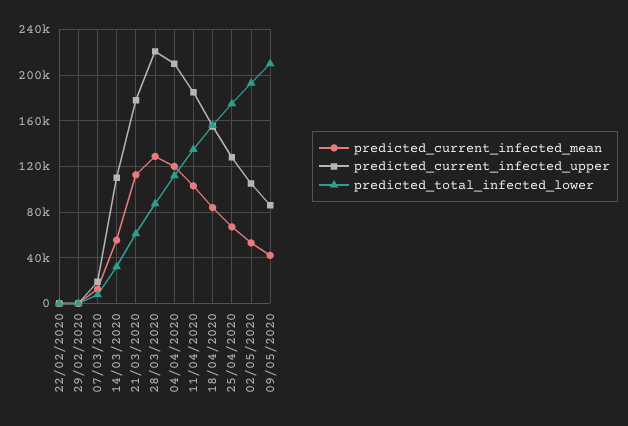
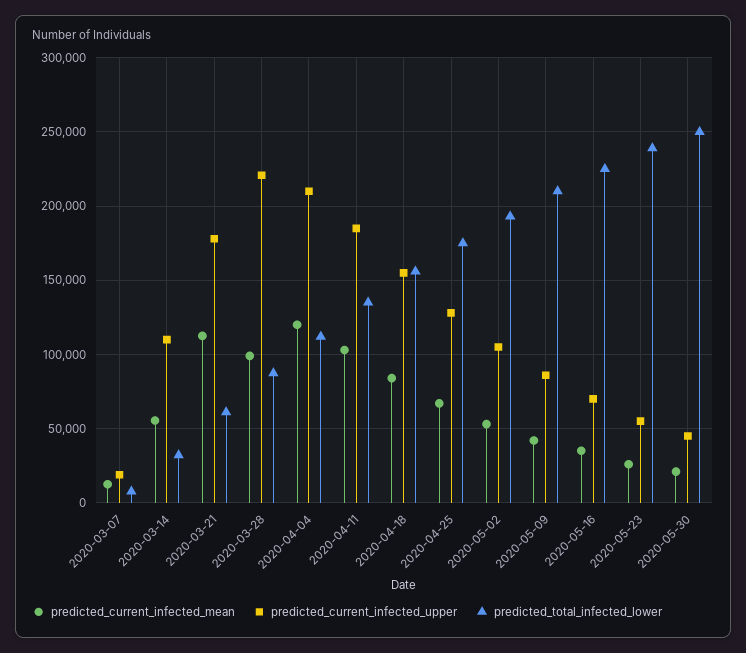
predicted_current_infected_mean, 22/02/2020: 0 -> none
predicted_current_infected_upper, 22/02/2020: 0 -> none
predicted_total_infected_lower, 22/02/2020: 0 -> none
predicted_current_infected_mean, 29/02/2020: 0 -> none
predicted_current_infected_upper, 29/02/2020: 0 -> none
predicted_total_infected_lower, 29/02/2020: 0 -> none
predicted_current_infected_mean, 28/03/2020: 130000 -> 100000
predicted_current_infected_mean, 2020-05-16: none -> 35000
predicted_current_infected_upper, 2020-05-16: none -> 70000
predicted_total_infected_lower, 2020-05-16: none -> 225000
predicted_current_infected_mean, 2020-05-23: none -> 25000
predicted_current_infected_upper, 2020-05-23: none -> 55000
predicted_total_infected_lower, 2020-05-23: none -> 240000
predicted_current_infected_mean, 2020-05-30: none -> 20000
predicted_current_infected_upper, 2020-05-30: none -> 45000
predicted_total_infected_lower, 2020-05-30: none -> 250000

